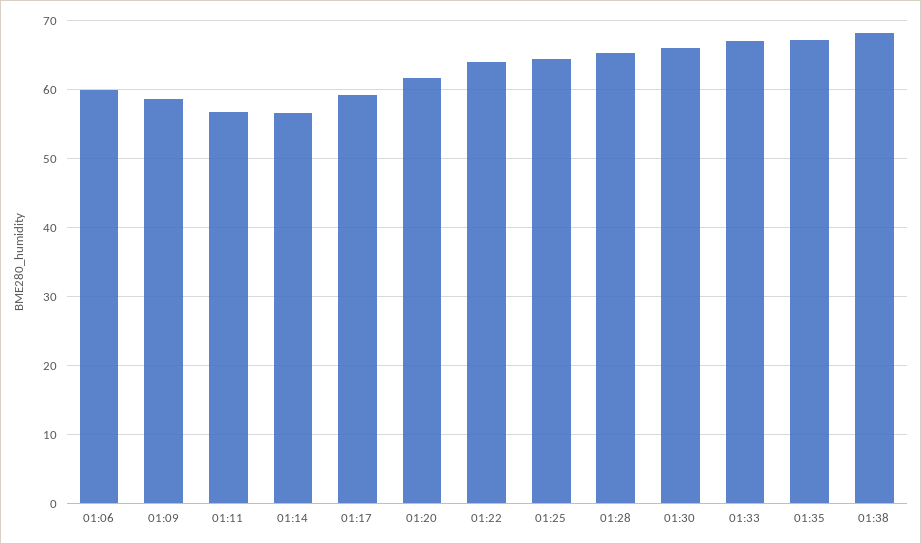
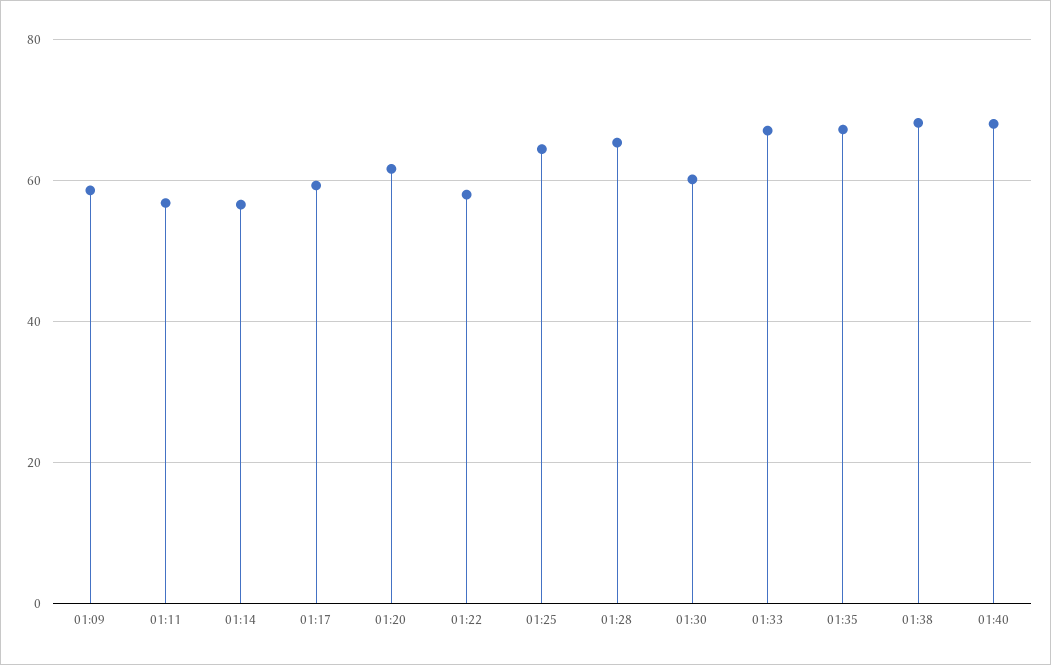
01:06: 60 -> none
01:22: 64 -> 58
01:30: 66 -> 60
01:40: none -> 68

